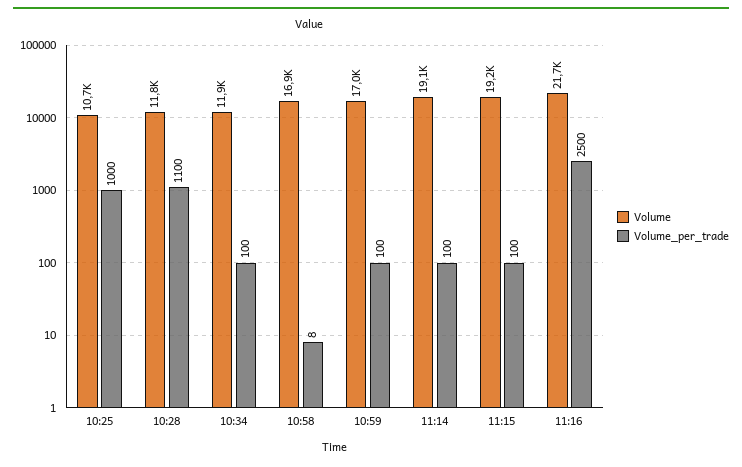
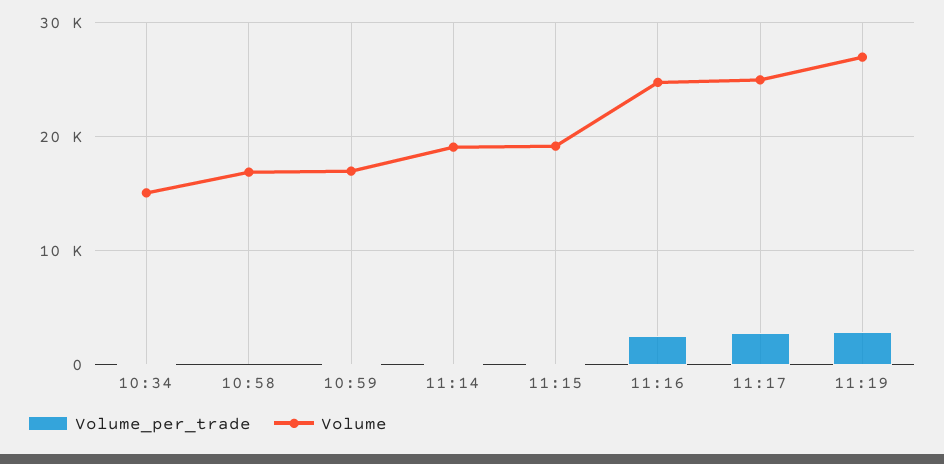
Volume, 10:25: 10700 -> none
Volume_per_trade, 10:25: 1000 -> none
Volume, 10:28: 11800 -> none
Volume_per_trade, 10:28: 1100 -> none
Volume, 10:34: 11900 -> 15000
Volume, 11:16: 21700 -> 25000
Volume_per_trade, 11:17: none -> 3000
Volume, 11:17: none -> 25000
Volume_per_trade, 11:19: none -> 3000
Volume, 11:19: none -> 27000

